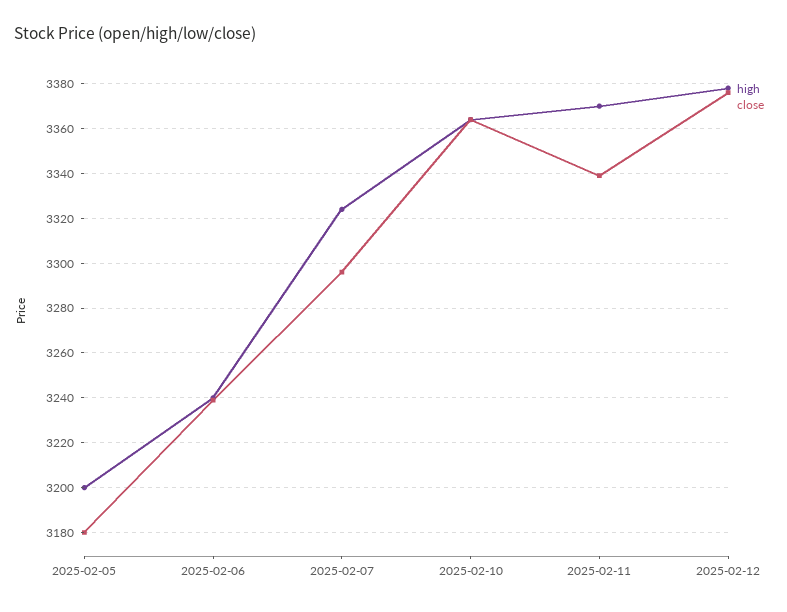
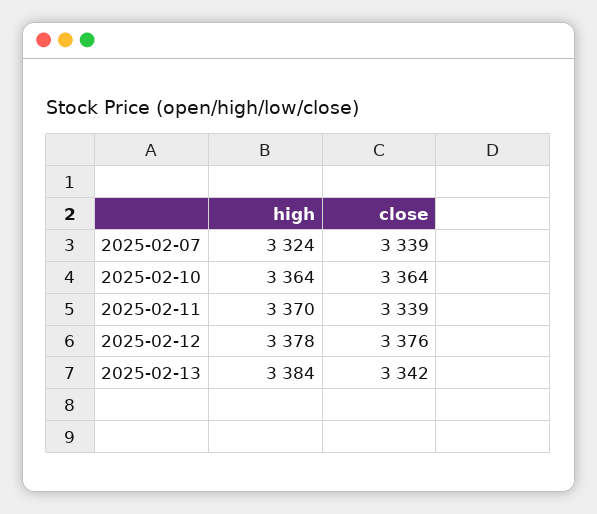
high, 2025-02-05: 3200 -> none
close, 2025-02-05: 3180 -> none
high, 2025-02-06: 3240 -> none
close, 2025-02-06: 3240 -> none
close, 2025-02-07: 3295 -> 3339
high, 2025-02-13: none -> 3384
close, 2025-02-13: none -> 3342

